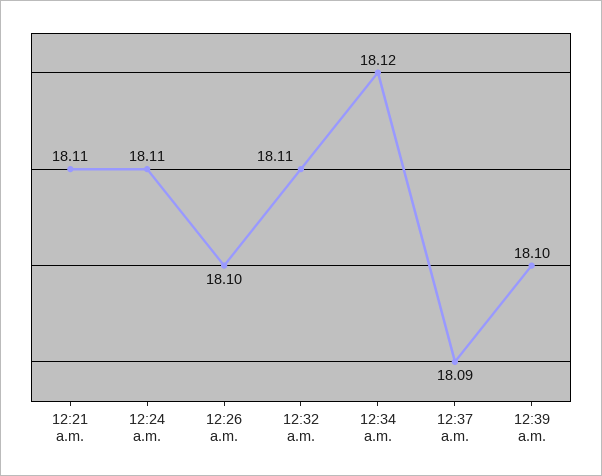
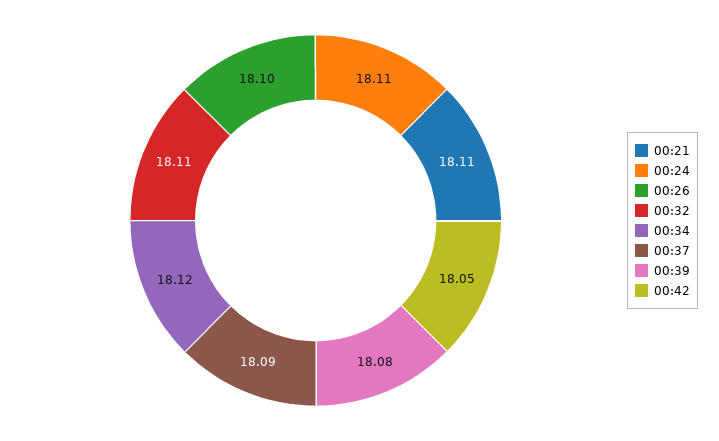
12:39 a.m.: 18.1 -> 18.08
00:42: none -> 18.05

